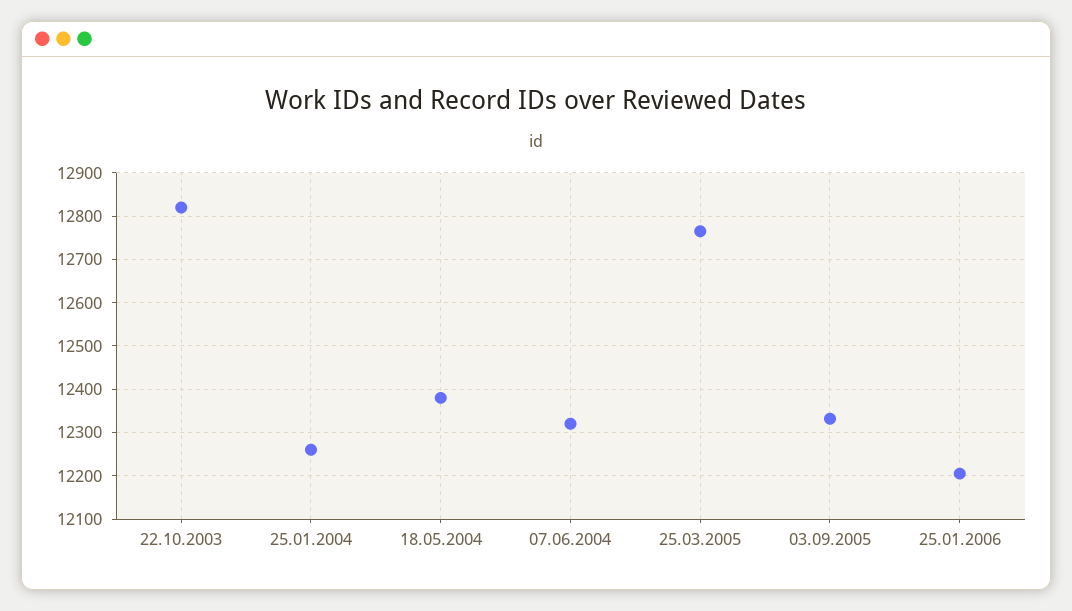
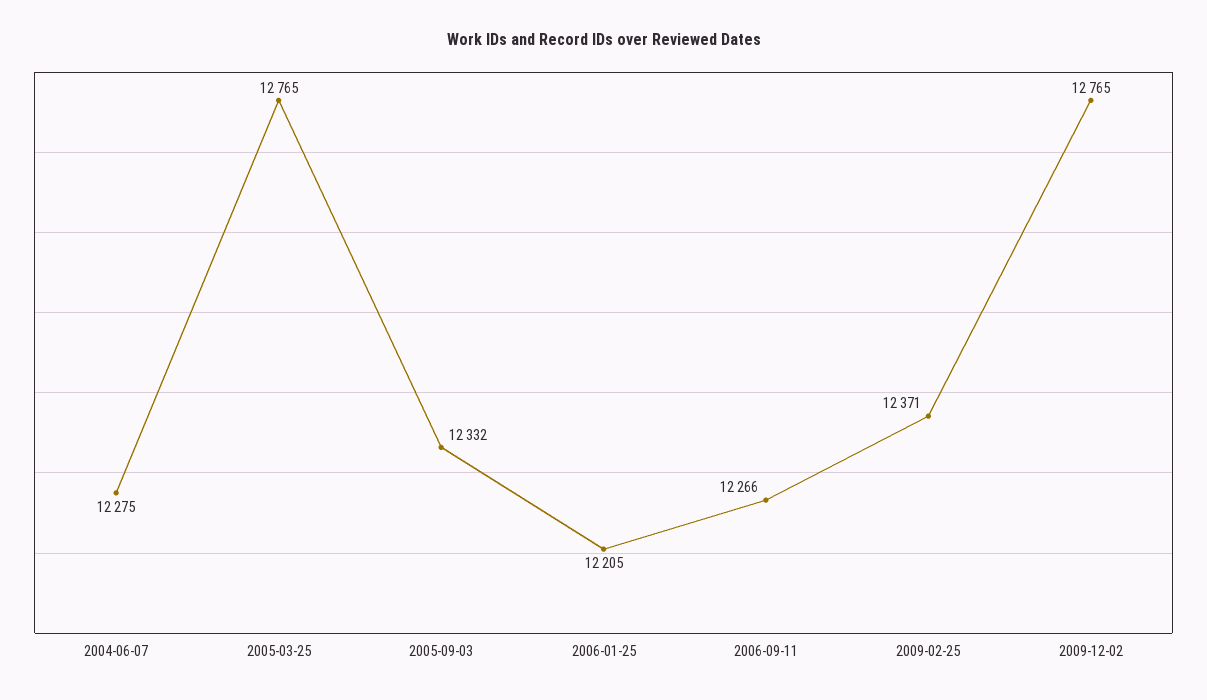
22.10.2003: 12820 -> none
25.01.2004: 12260 -> none
18.05.2004: 12380 -> none
07.06.2004: 12320 -> 12275
2006-09-11: none -> 12266
2009-02-25: none -> 12371
2009-12-02: none -> 12765

